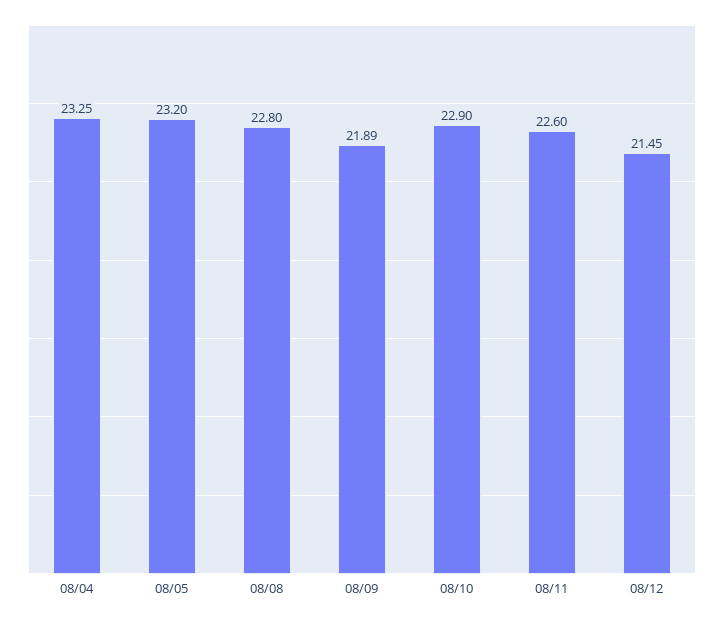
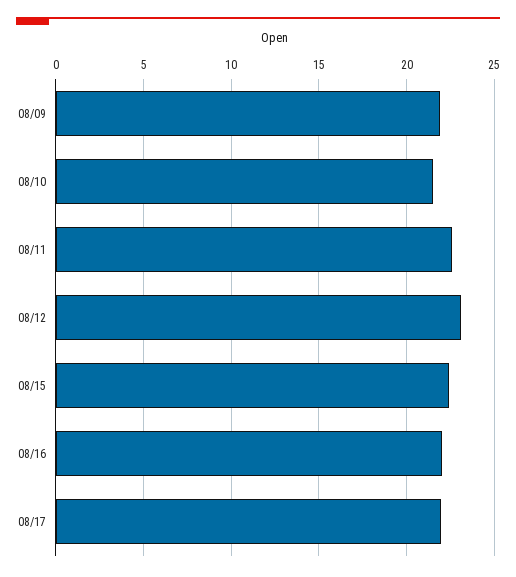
08/04: 23.25 -> none
08/05: 23.2 -> none
08/08: 22.8 -> none
08/10: 22.9 -> 21.5
08/12: 21.45 -> 23
08/15: none -> 22.5
08/16: none -> 22
08/17: none -> 22

